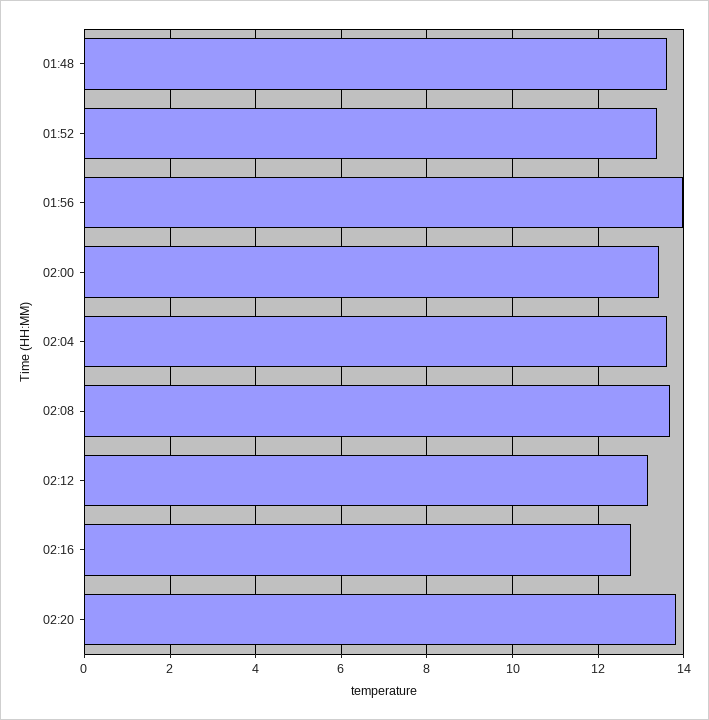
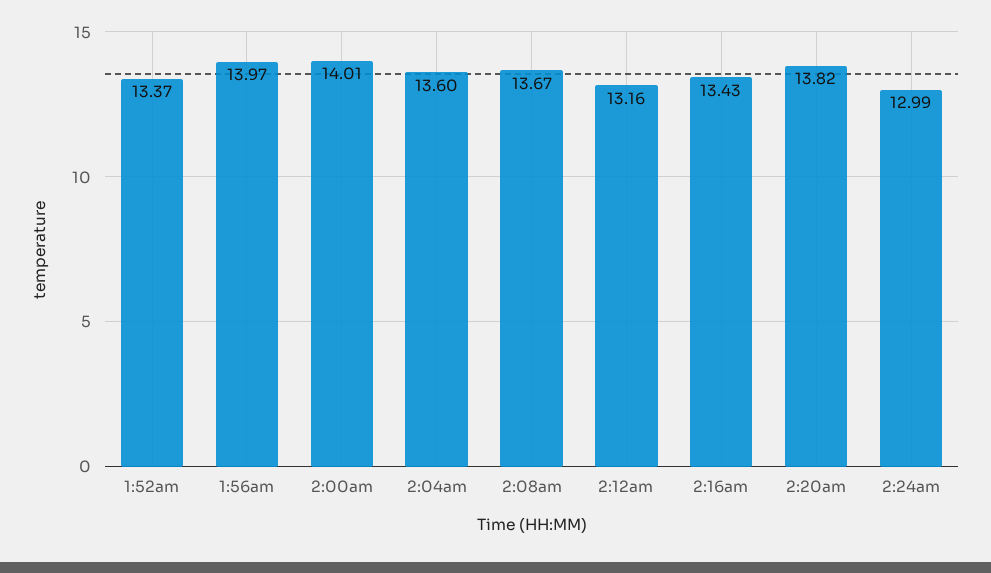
01:48: 13.6 -> none
02:00: 13.4 -> 14.01
02:16: 12.8 -> 13.43
2:24am: none -> 12.99

